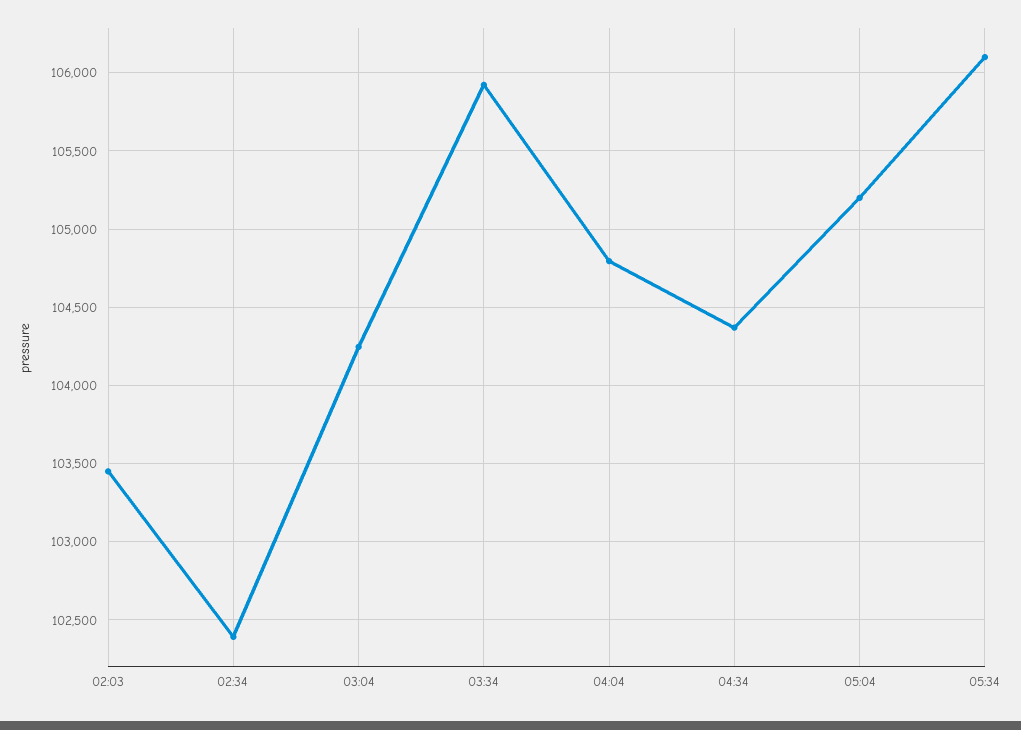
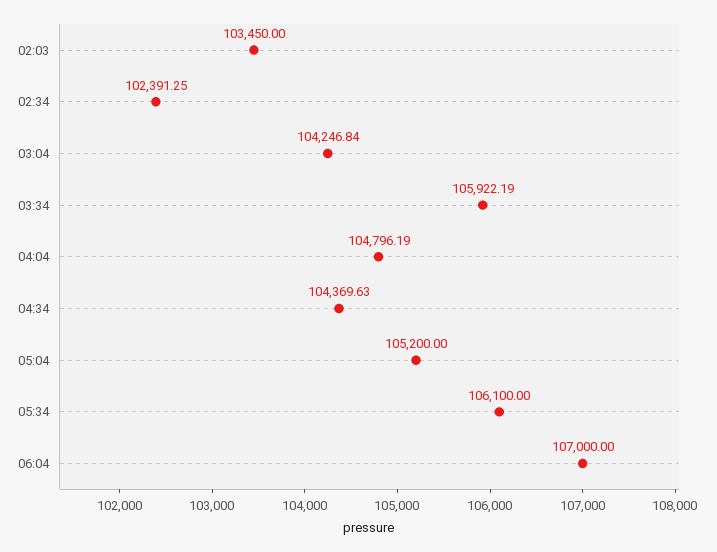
06:04: none -> 107000

